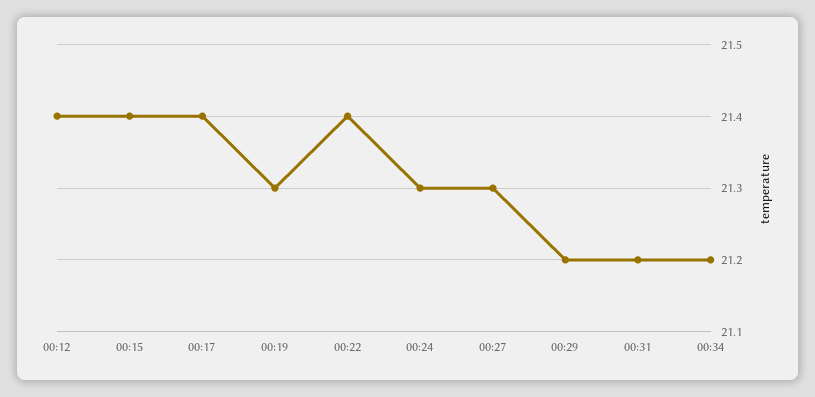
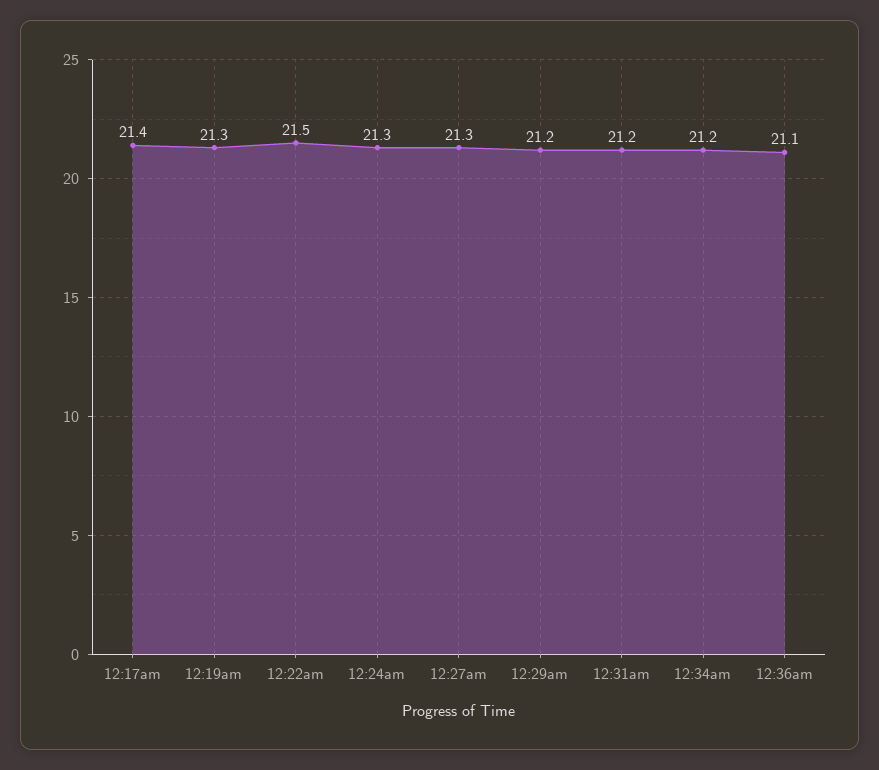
00:12: 21.4 -> none
00:15: 21.4 -> none
00:22: 21.4 -> 21.5
12:36am: none -> 21.1

